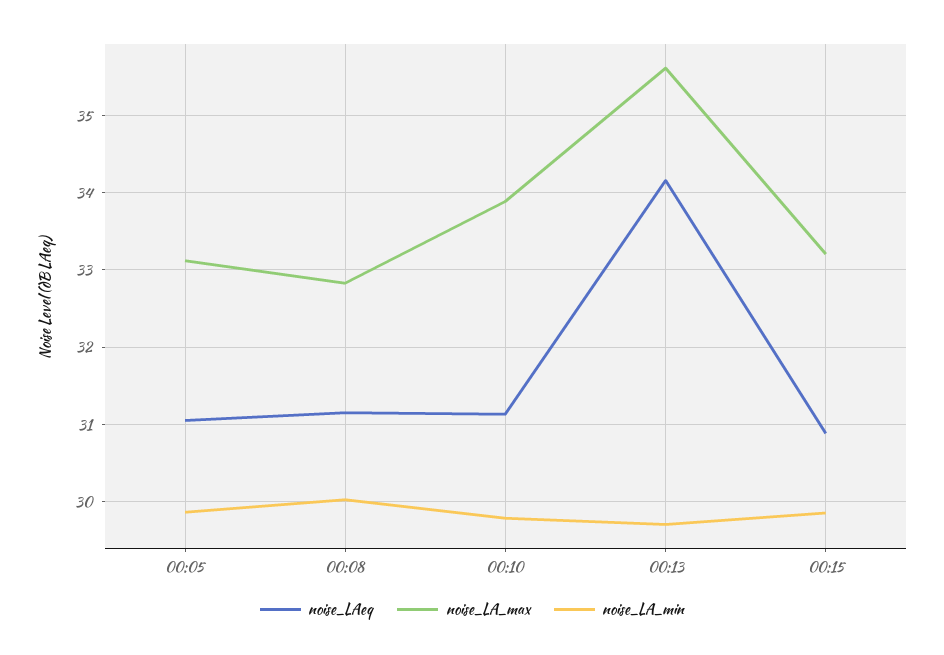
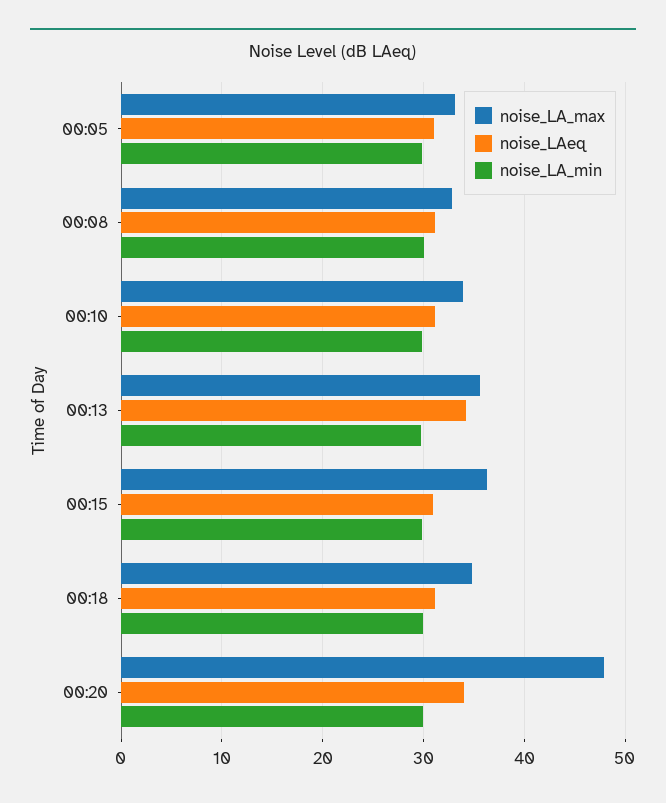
noise_LA_max, 00:15: 33.2 -> 36
noise_LA_max, 00:18: none -> 35
noise_LAeq, 00:18: none -> 31
noise_LA_min, 00:18: none -> 30
noise_LA_max, 00:20: none -> 48
noise_LAeq, 00:20: none -> 34
noise_LA_min, 00:20: none -> 30

